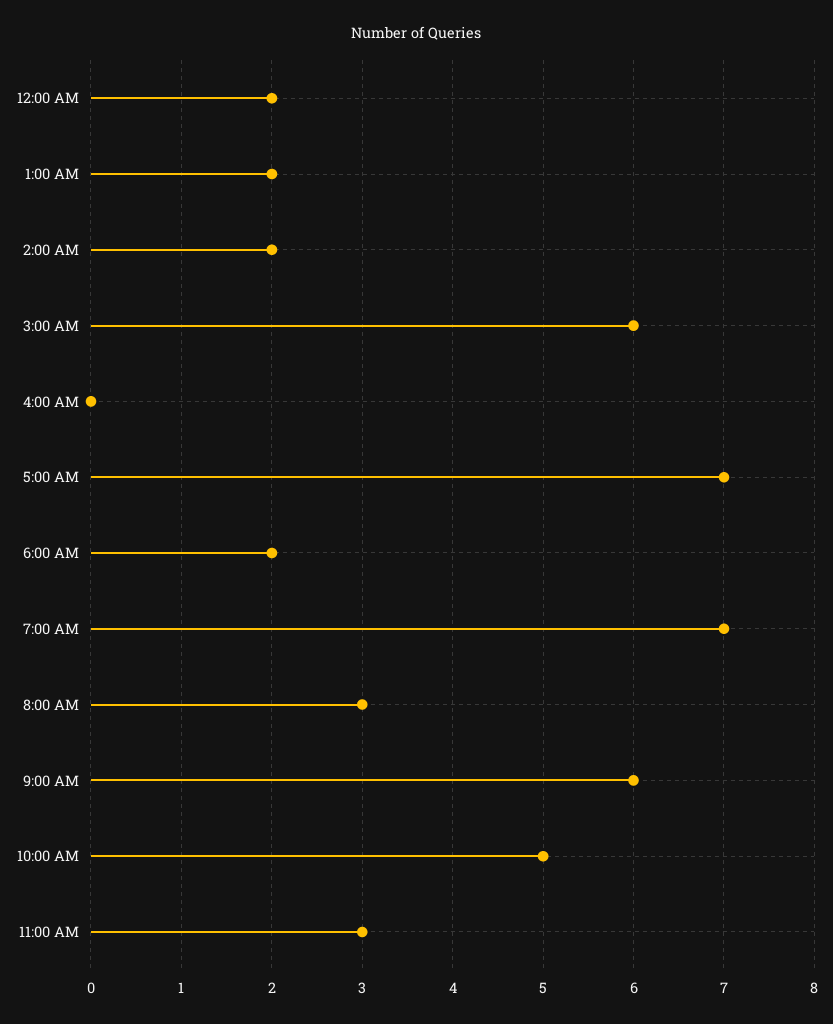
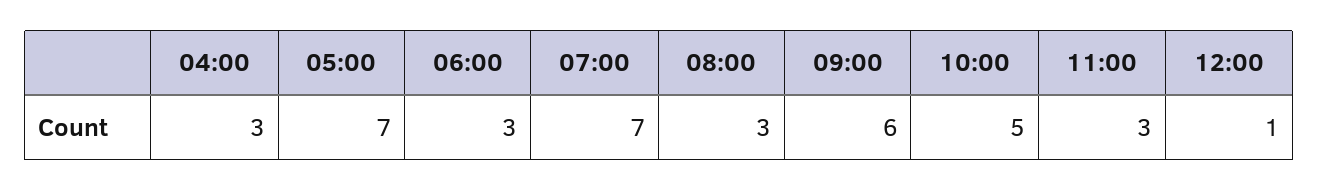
12:00 AM: 2 -> none
1:00 AM: 2 -> none
2:00 AM: 2 -> none
3:00 AM: 6 -> none
4:00 AM: 0 -> 3
6:00 AM: 2 -> 3
12:00: none -> 1

